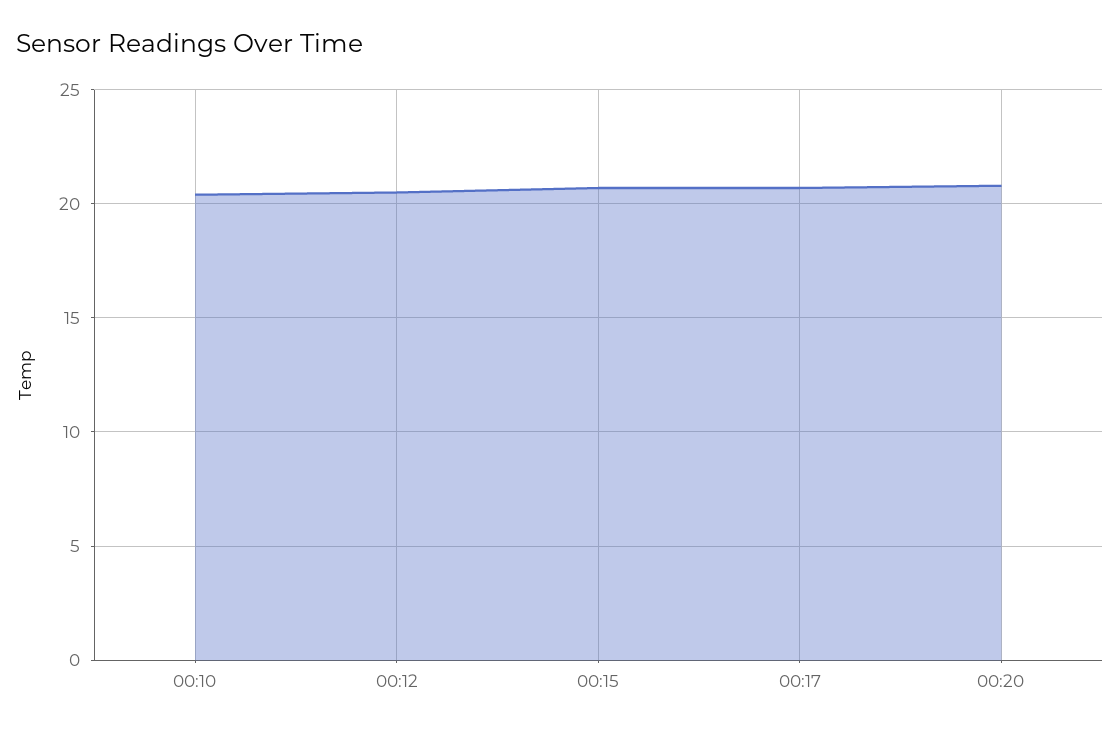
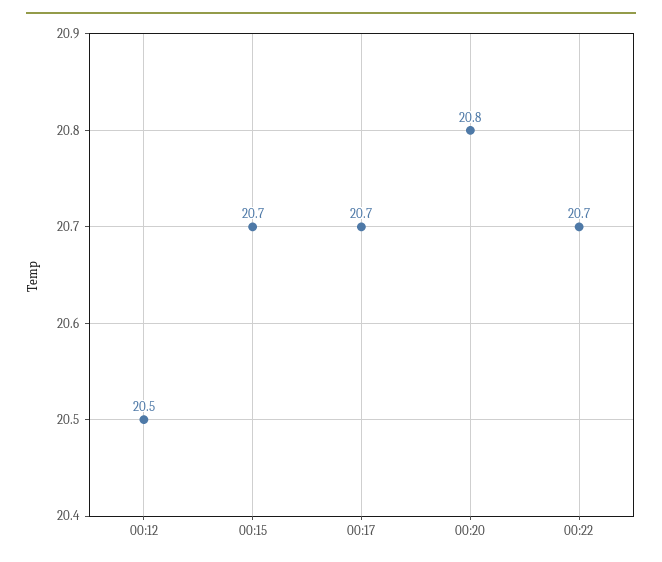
00:10: 20.5 -> none
00:22: none -> 20.7

